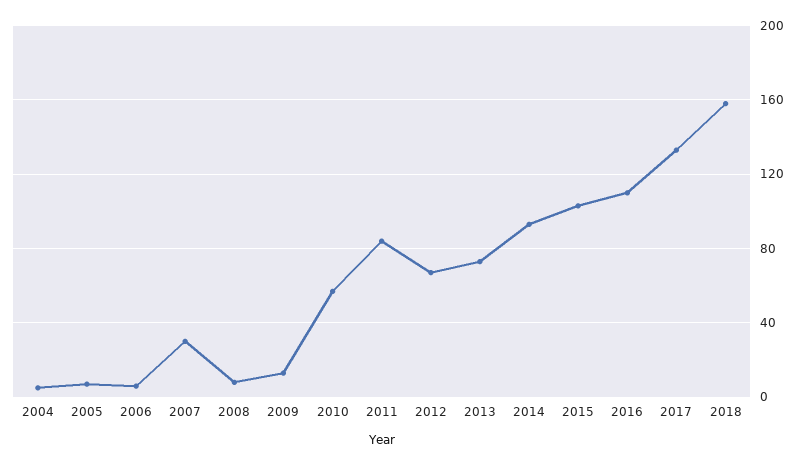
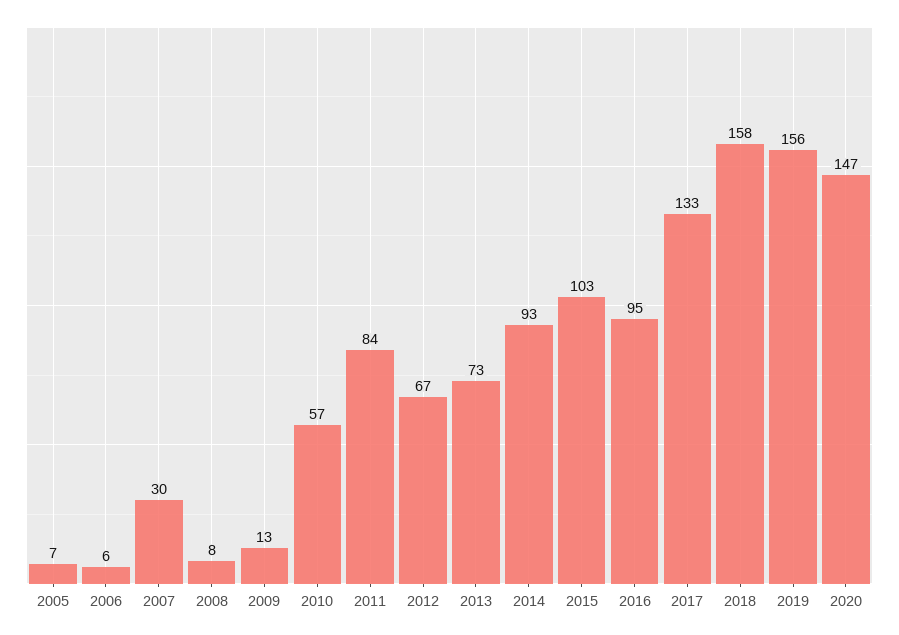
2004: 5 -> none
2016: 110 -> 95
2019: none -> 156
2020: none -> 147

